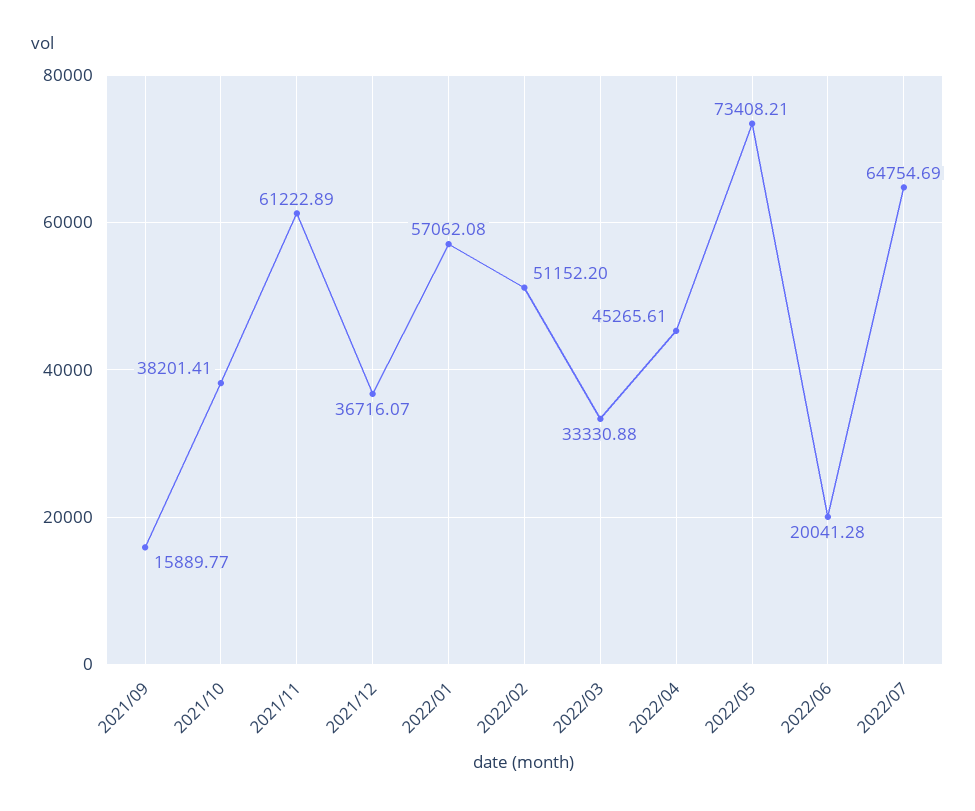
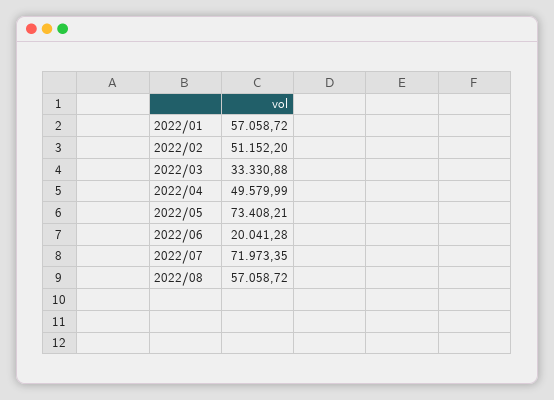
2021/09: 15889.77 -> none
2021/10: 38201.41 -> none
2021/11: 61222.89 -> none
2021/12: 36716.07 -> none
2022/01: 57062.08 -> 57058.72
2022/04: 45265.61 -> 49579.99
2022/07: 64754.69 -> 71973.35
2022/08: none -> 57058.72

